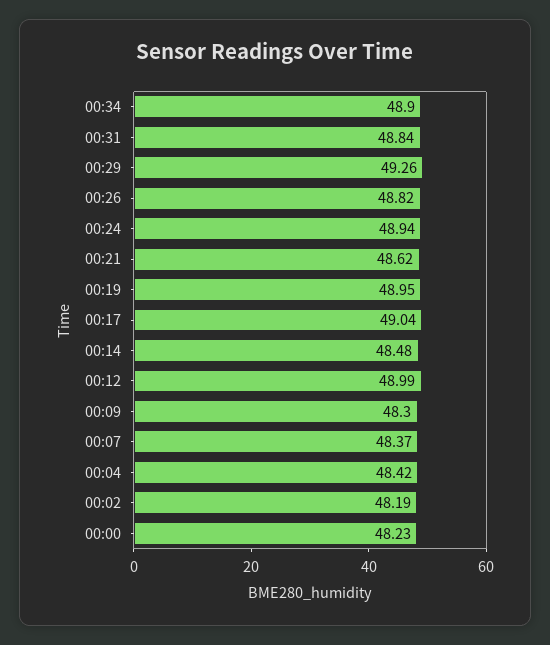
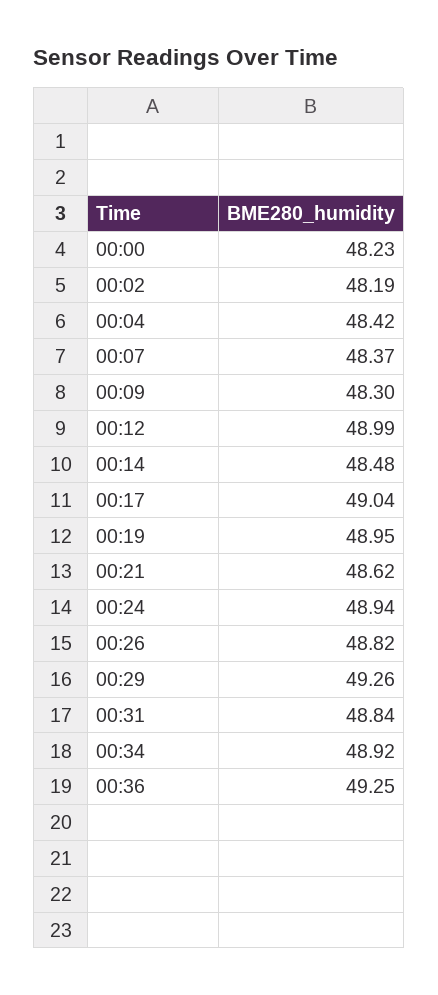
00:34: 48.9 -> 48.92
00:36: none -> 49.25

